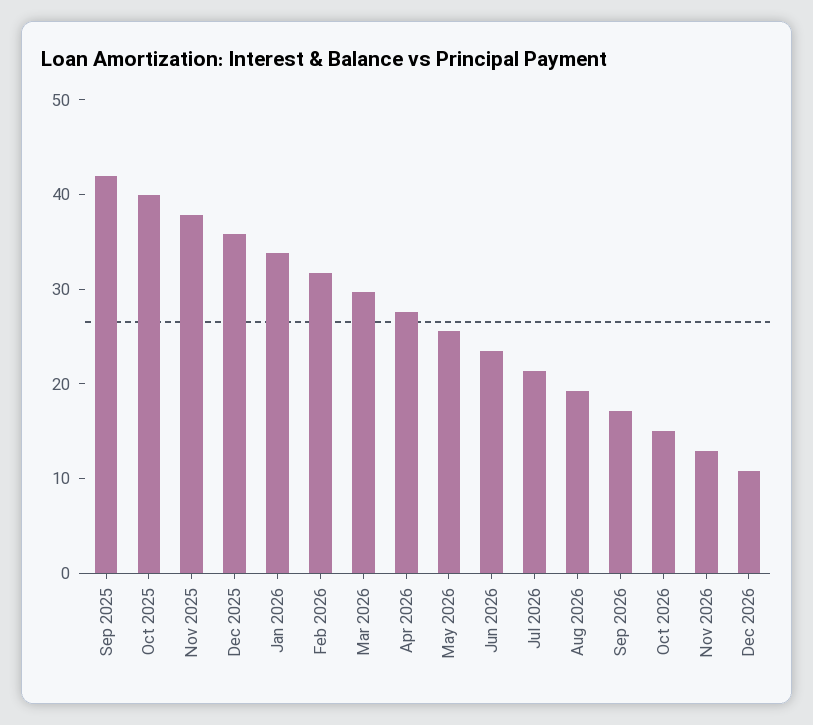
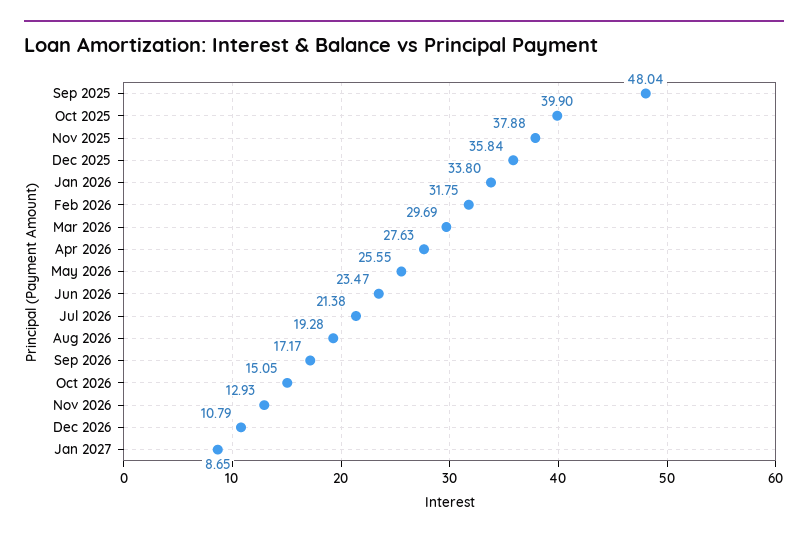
Sep 2025: 42 -> 48.04
Jan 2027: none -> 8.65

